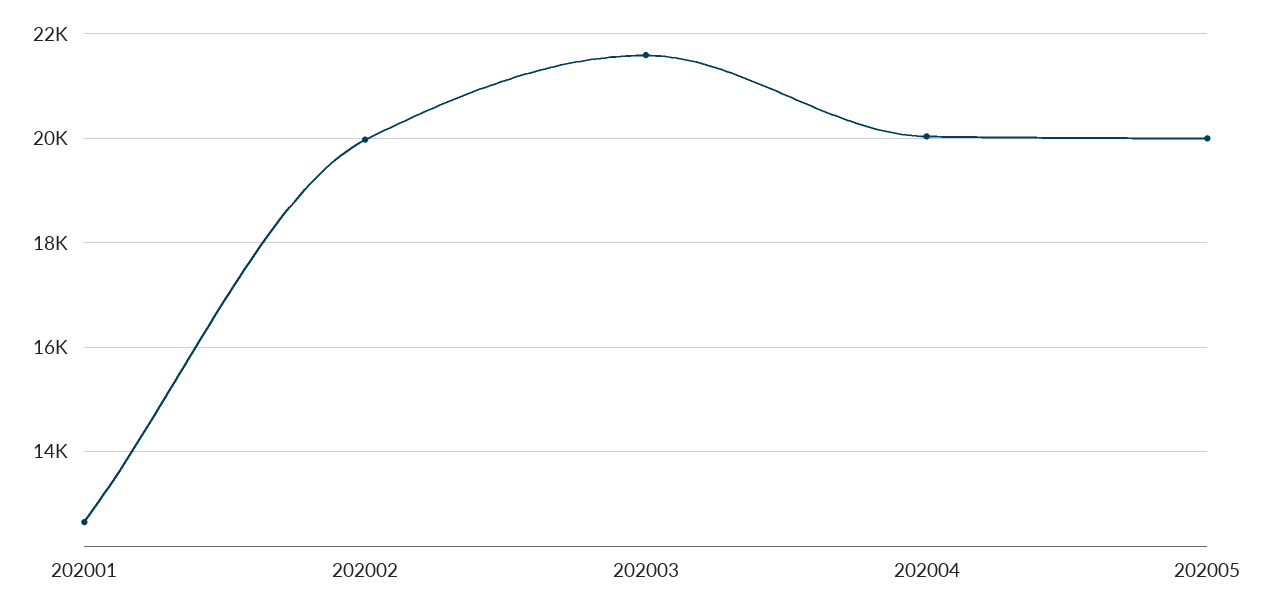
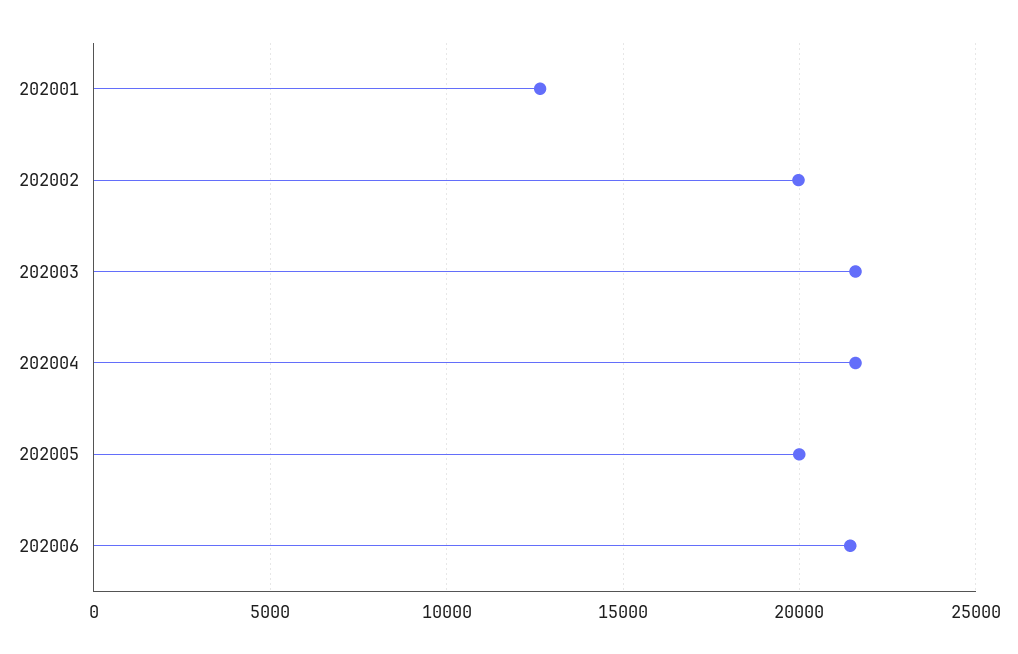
202004: 20000 -> 21500
202006: none -> 21500

